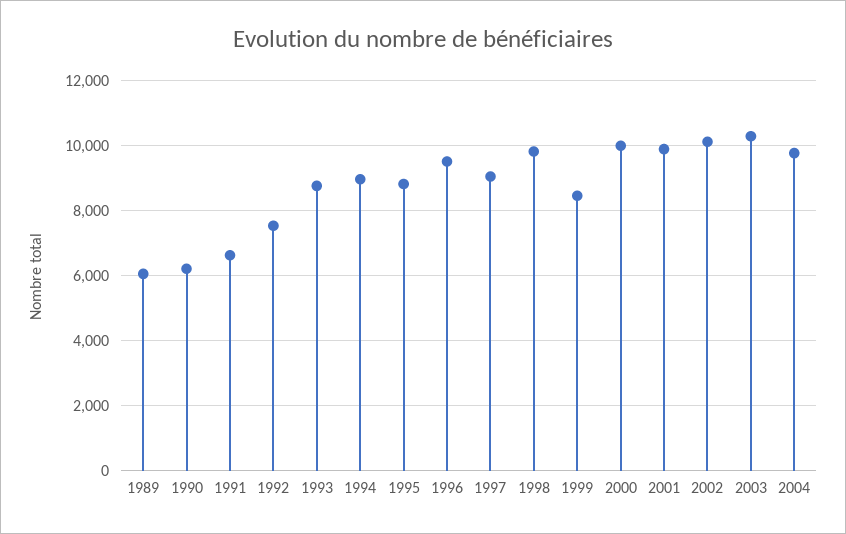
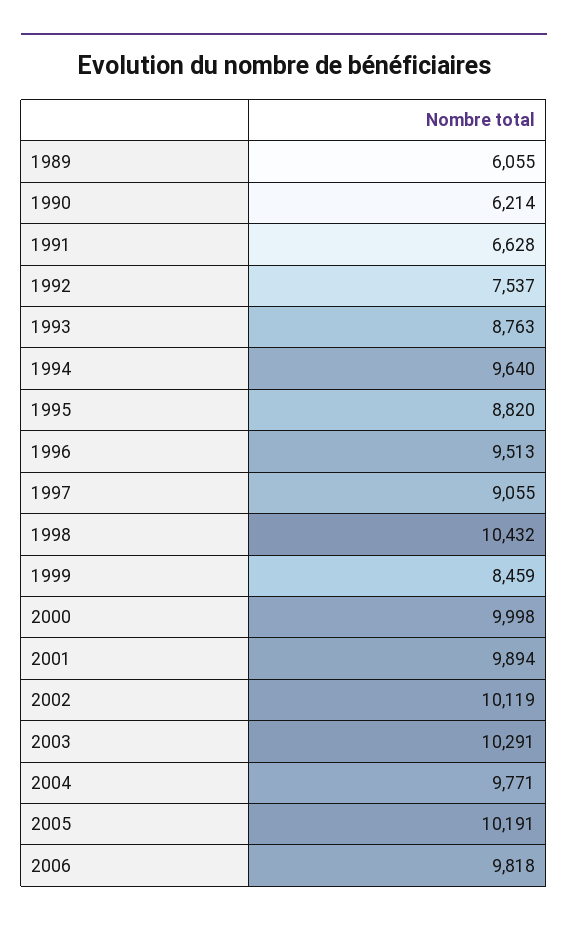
1994: 9000 -> 9640
1998: 9800 -> 10432
2005: none -> 10191
2006: none -> 9818

